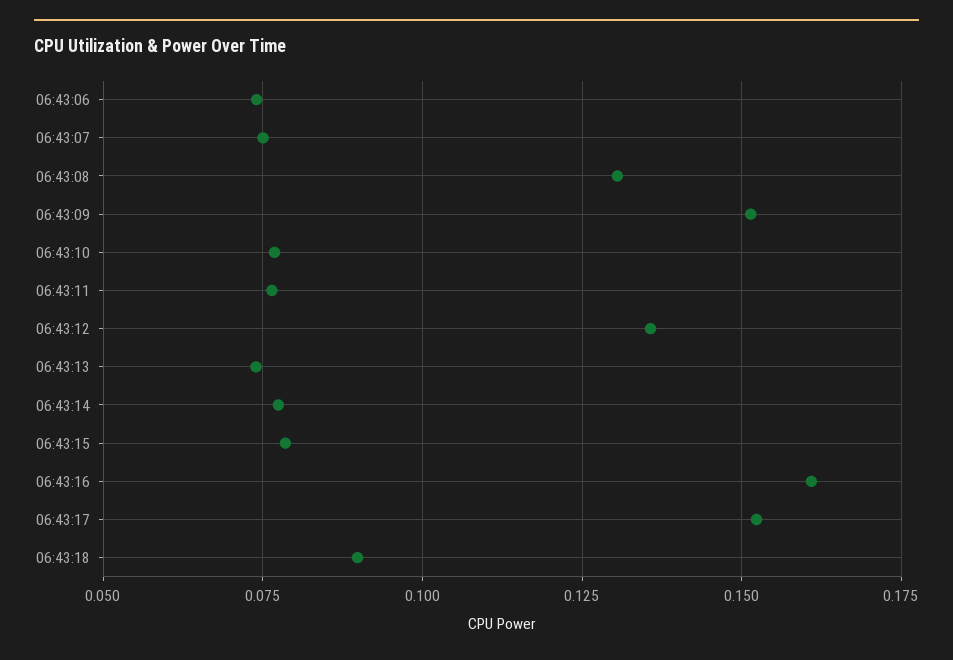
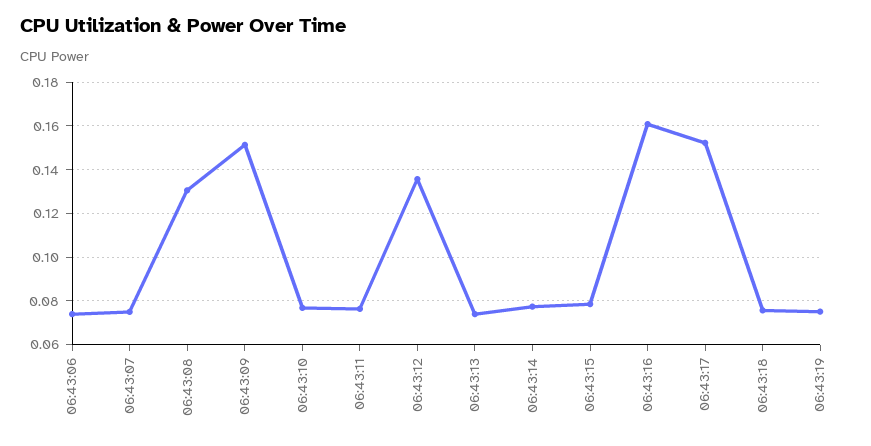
06:43:18: 0.09 -> 0.075
06:43:19: none -> 0.075

